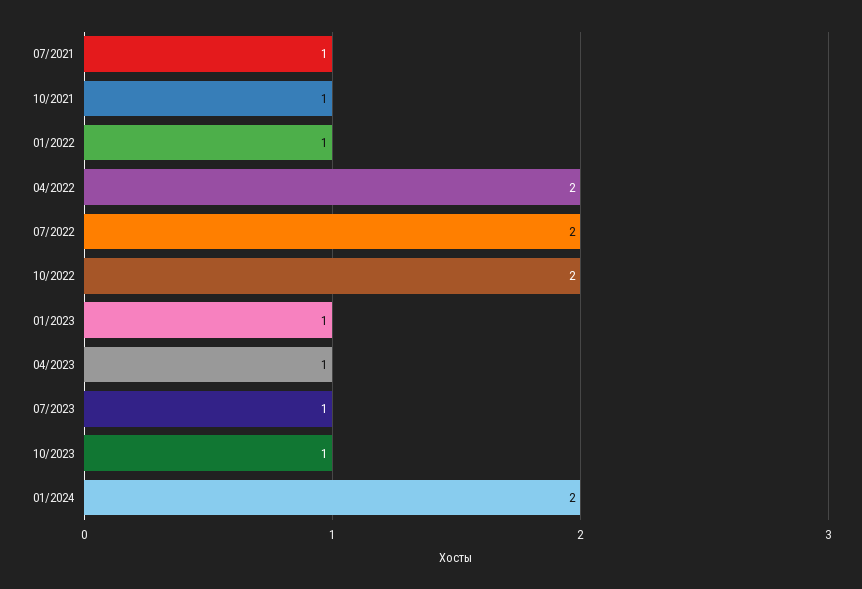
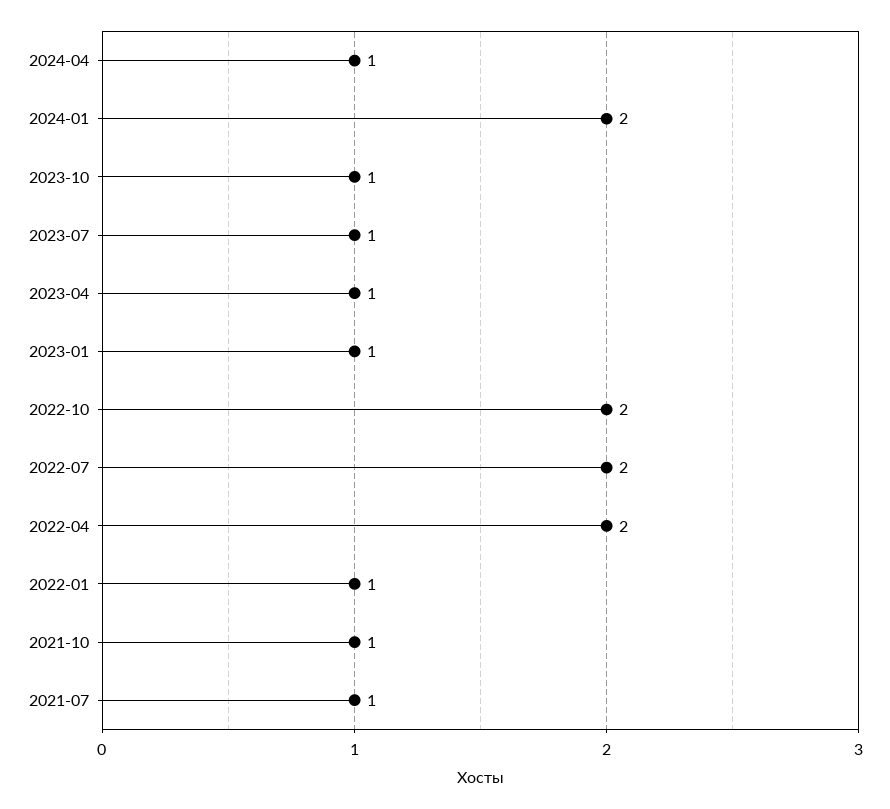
2024-04: none -> 1

